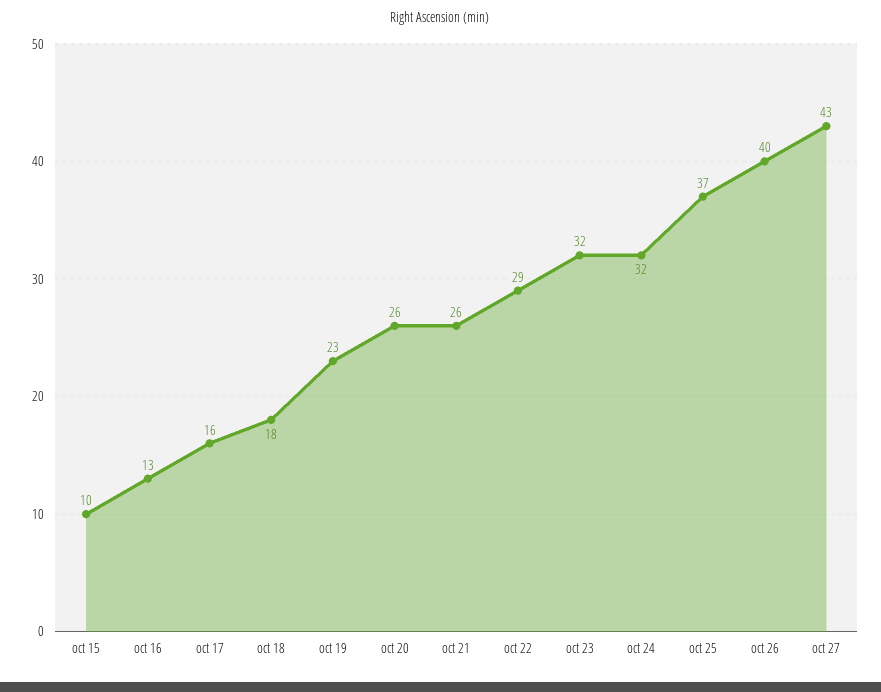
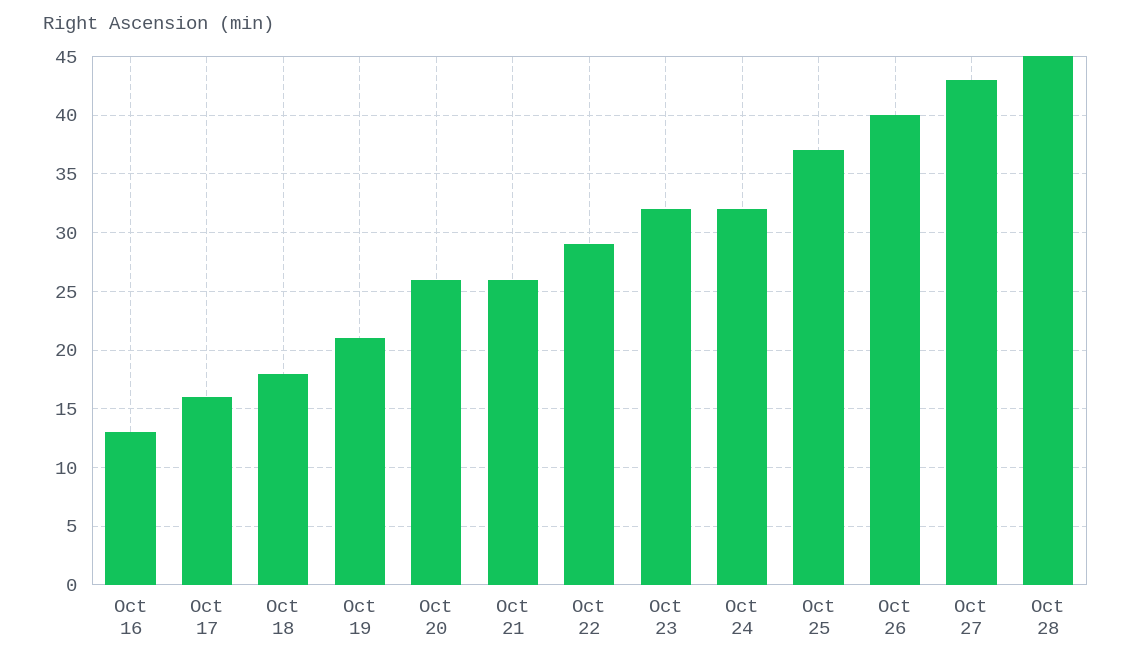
oct 15: 10 -> none
oct 19: 23 -> 21
Oct 28: none -> 45

